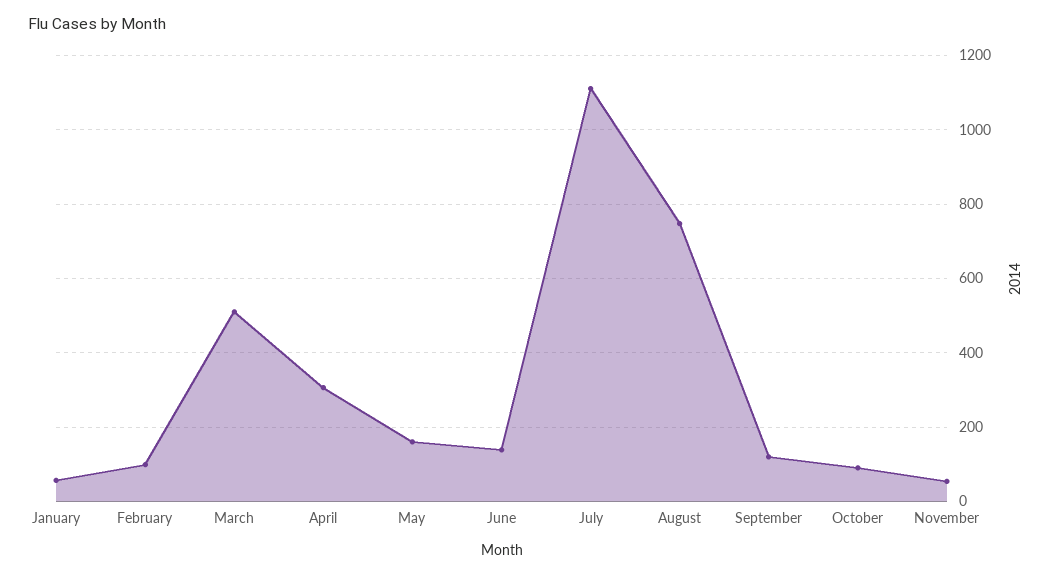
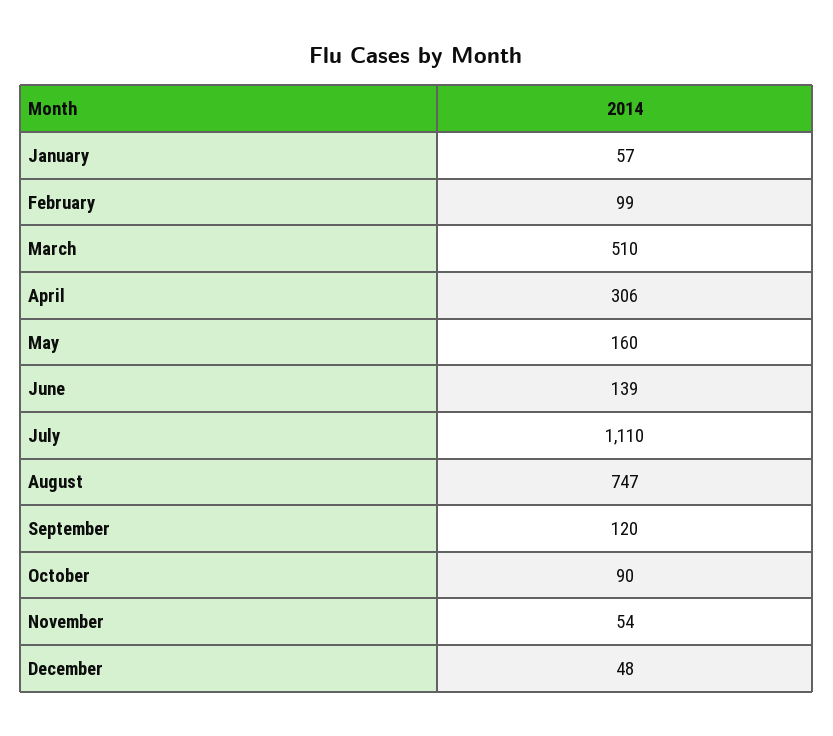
December: none -> 48

